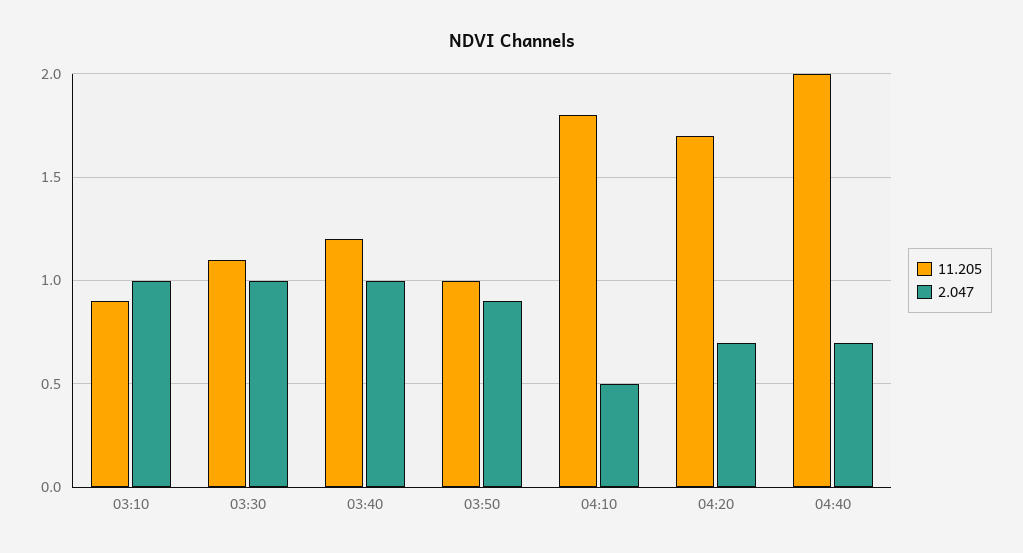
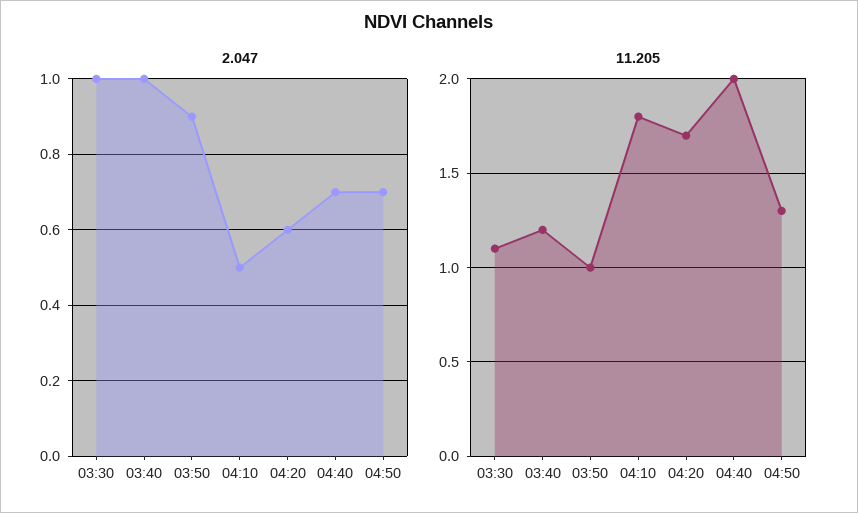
11.205, 03:10: 0.9 -> none
2.047, 03:10: 1 -> none
2.047, 04:20: 0.7 -> 0.6
2.047, 04:50: none -> 0.7
11.205, 04:50: none -> 1.3

